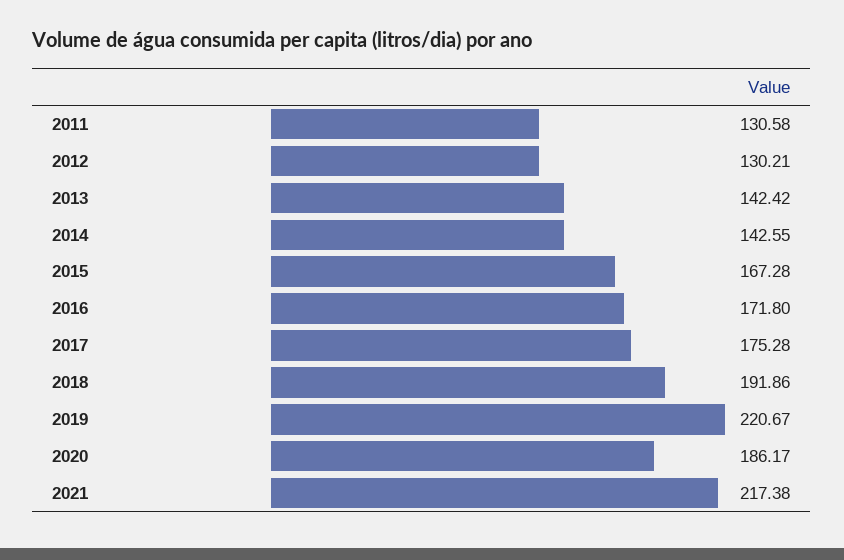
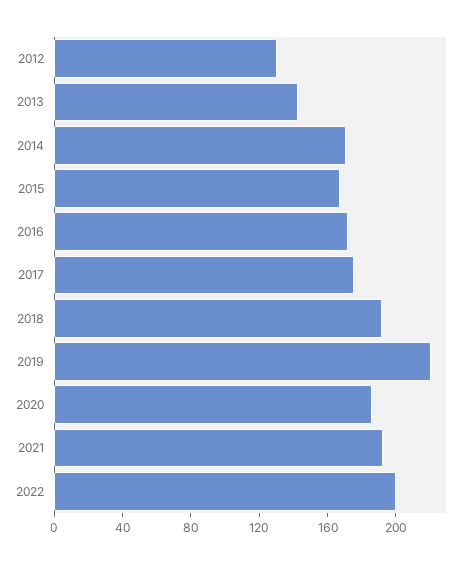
2011: 130.58 -> none
2014: 142.55 -> 170
2021: 217.38 -> 190
2022: none -> 200

